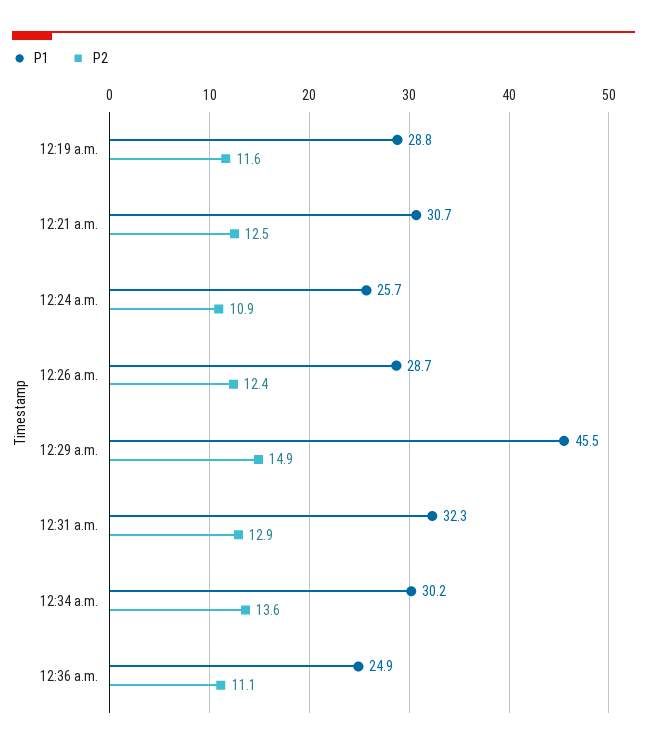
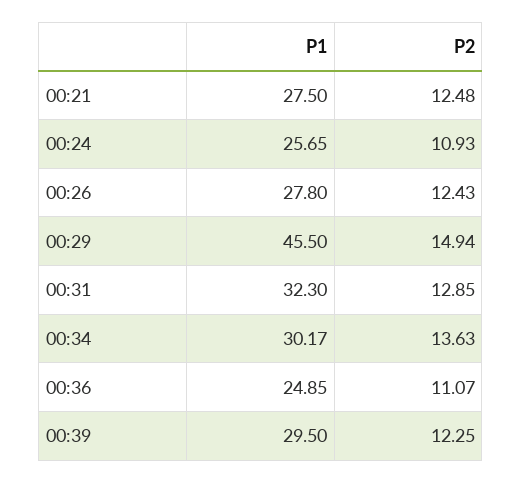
P1, 12:19 a.m.: 28.8 -> none
P2, 12:19 a.m.: 11.6 -> none
P1, 12:21 a.m.: 30.7 -> 27.5
P1, 12:26 a.m.: 28.7 -> 27.8
P1, 00:39: none -> 29.5
P2, 00:39: none -> 12.25

